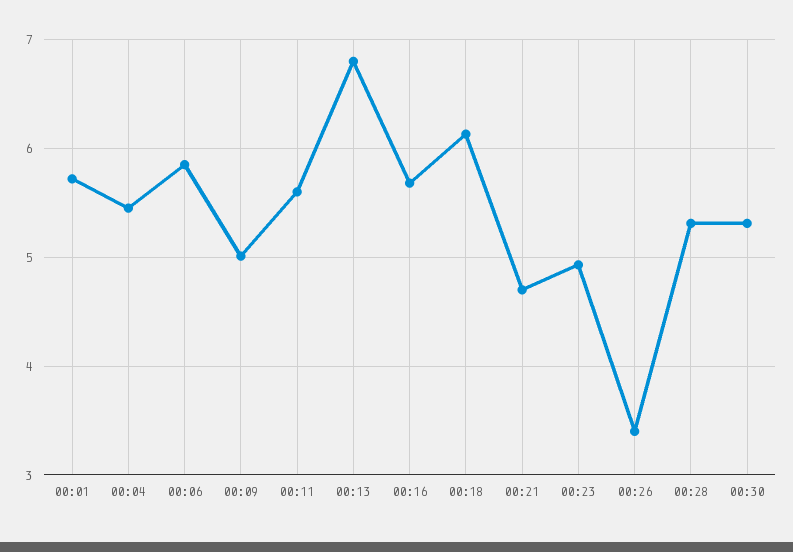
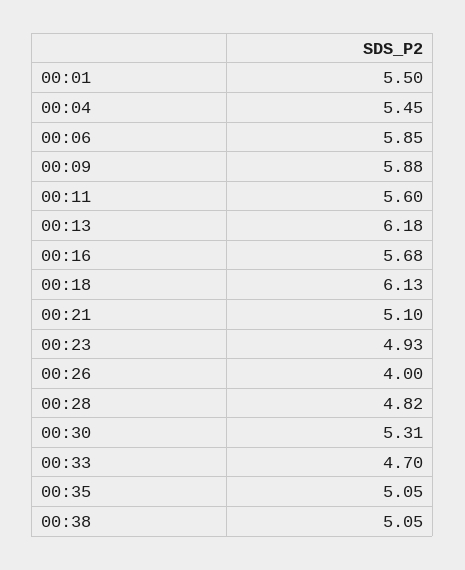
00:01: 5.7 -> 5.5
00:09: 5 -> 5.88
00:13: 6.8 -> 6.18
00:21: 4.7 -> 5.1
00:26: 3.4 -> 4
00:28: 5.3 -> 4.82
00:33: none -> 4.7
00:35: none -> 5.05
00:38: none -> 5.05

